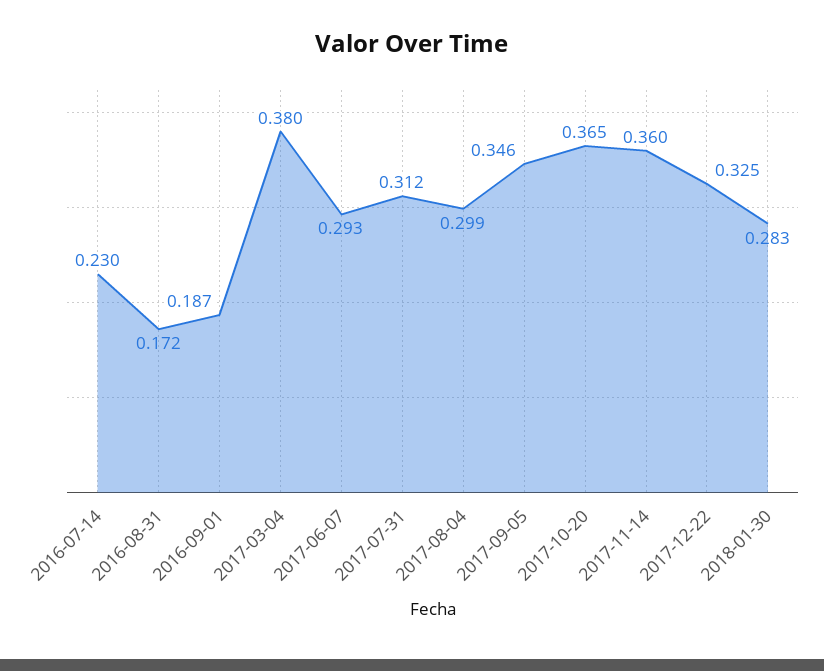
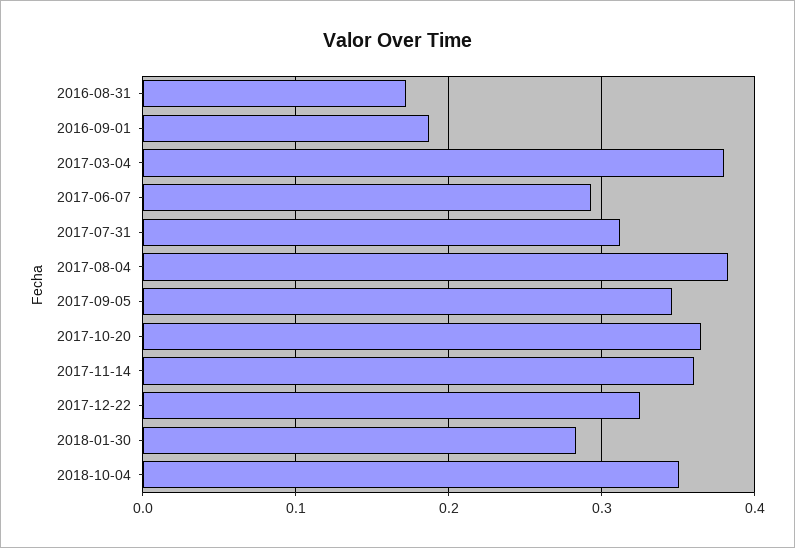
2016-07-14: 0.23 -> none
2017-08-04: 0.299 -> 0.38
2018-10-04: none -> 0.35

